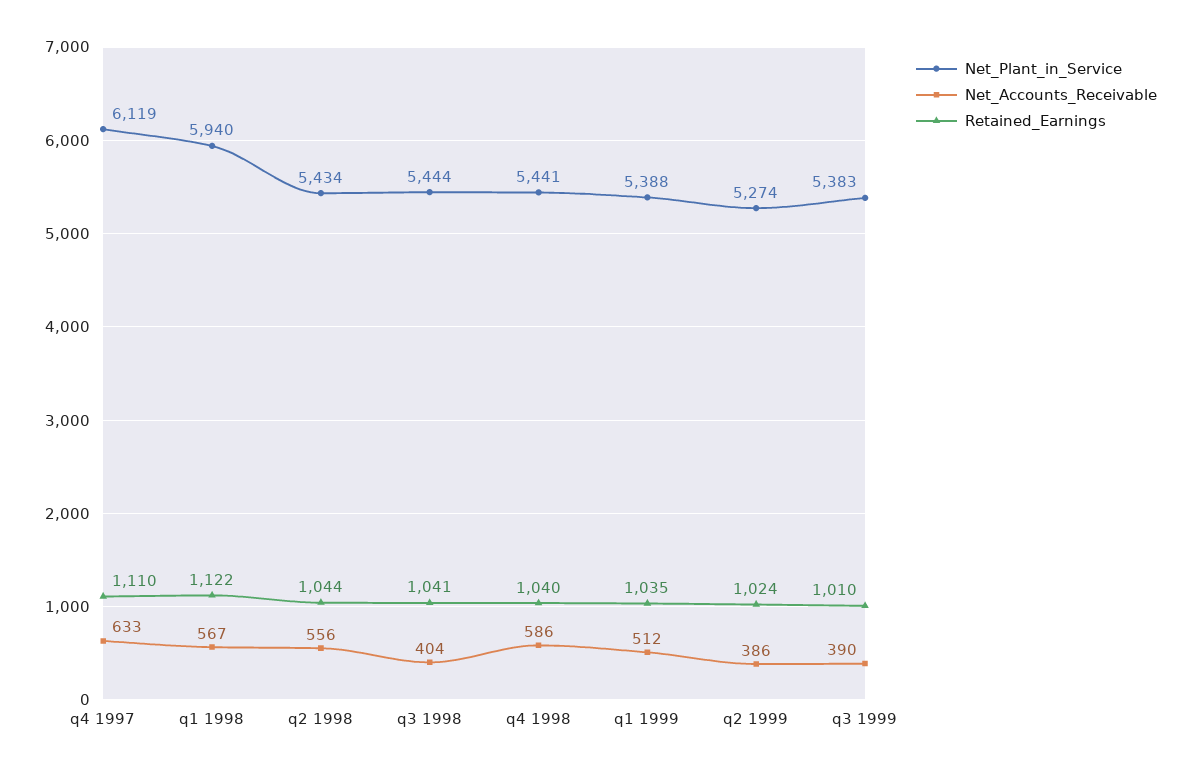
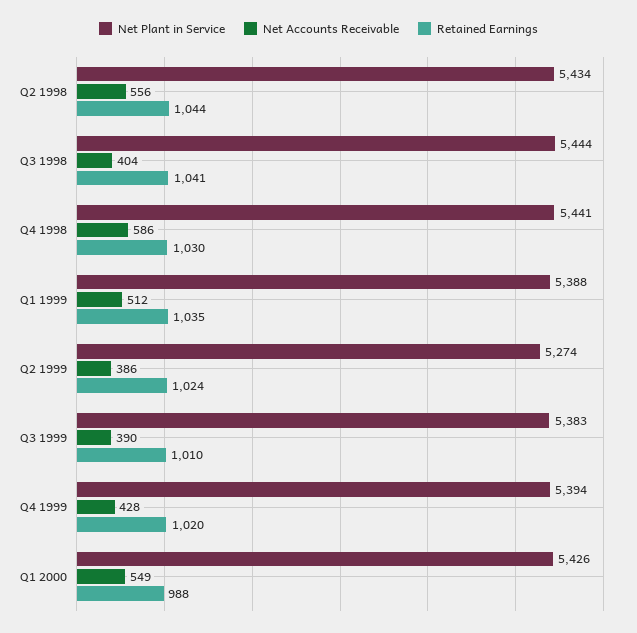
Net_Plant_in_Service, q4 1997: 6119 -> none
Net_Accounts_Receivable, q4 1997: 633 -> none
Retained_Earnings, q4 1997: 1110 -> none
Net_Plant_in_Service, q1 1998: 5940 -> none
Net_Accounts_Receivable, q1 1998: 567 -> none
Retained_Earnings, q1 1998: 1122 -> none
Retained_Earnings, q4 1998: 1040 -> 1030
Net_Plant_in_Service, Q4 1999: none -> 5394
Net_Accounts_Receivable, Q4 1999: none -> 428
Retained_Earnings, Q4 1999: none -> 1020
Net_Plant_in_Service, Q1 2000: none -> 5426
Net_Accounts_Receivable, Q1 2000: none -> 549
Retained_Earnings, Q1 2000: none -> 988

